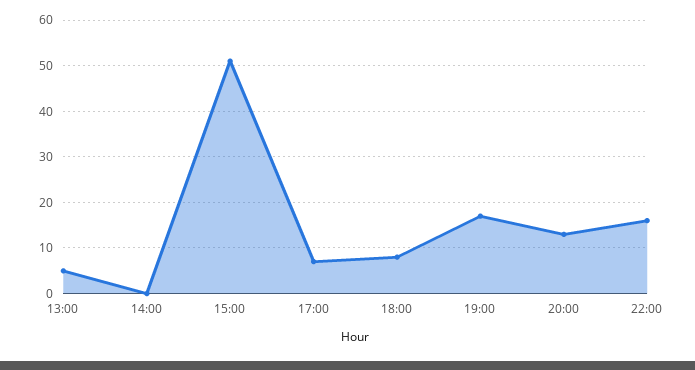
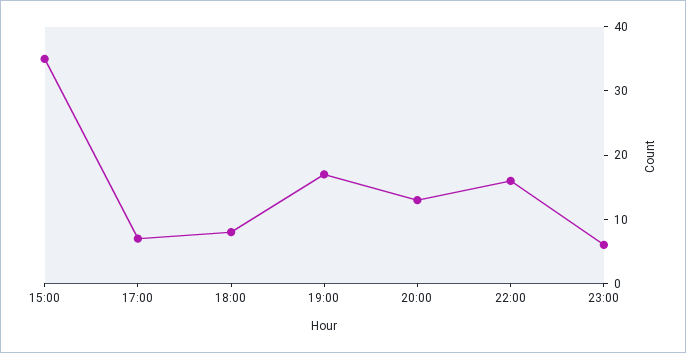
13:00: 5 -> none
14:00: 0 -> none
15:00: 50 -> 35
23:00: none -> 5

